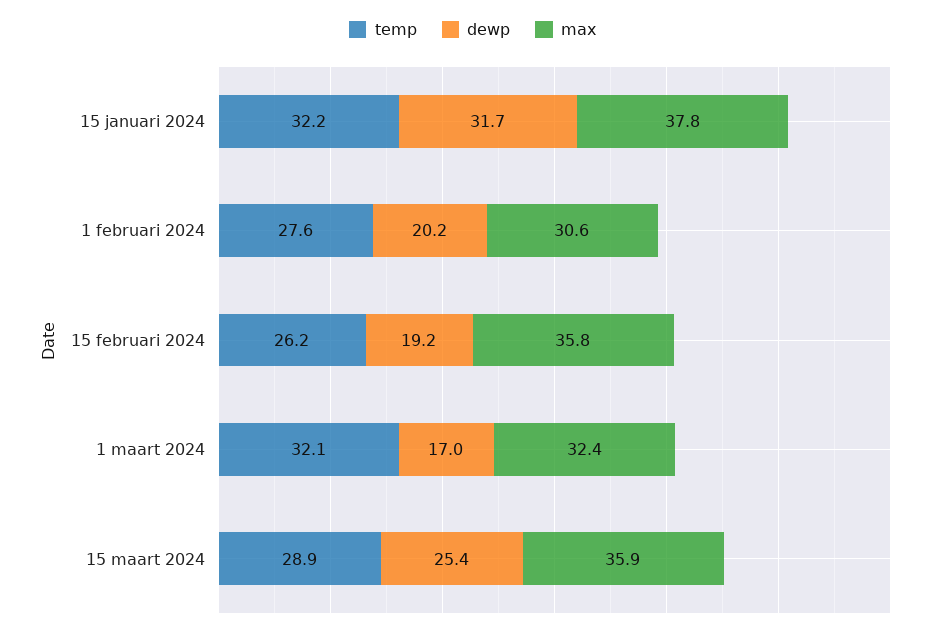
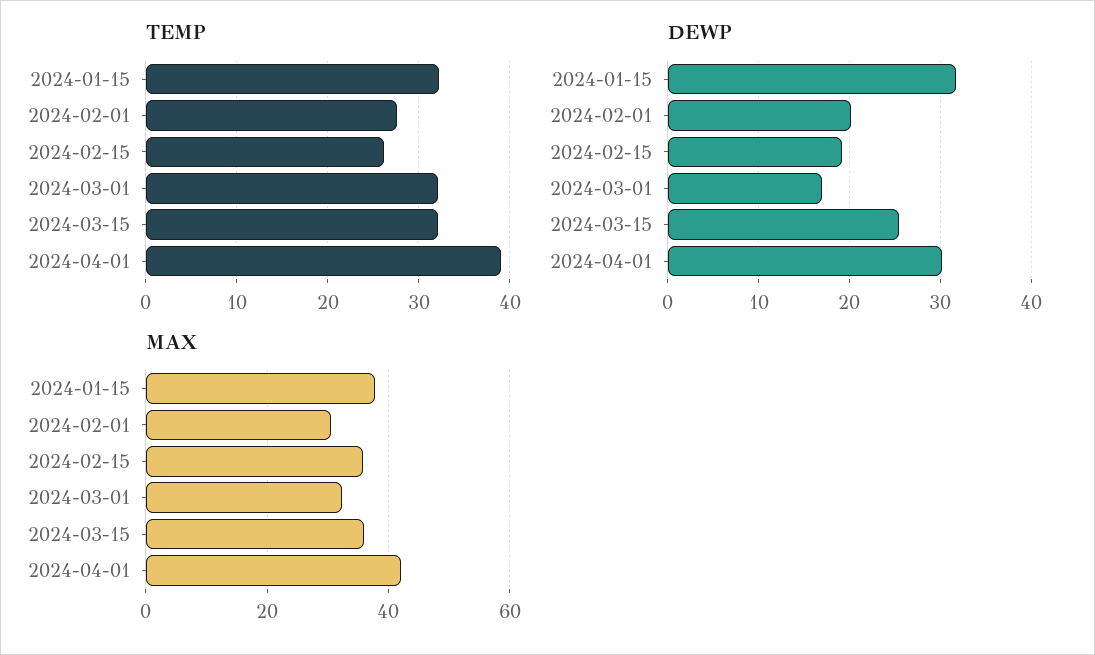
temp, 15 maart 2024: 28.9 -> 32
temp, 2024-04-01: none -> 39
dewp, 2024-04-01: none -> 30
max, 2024-04-01: none -> 42

